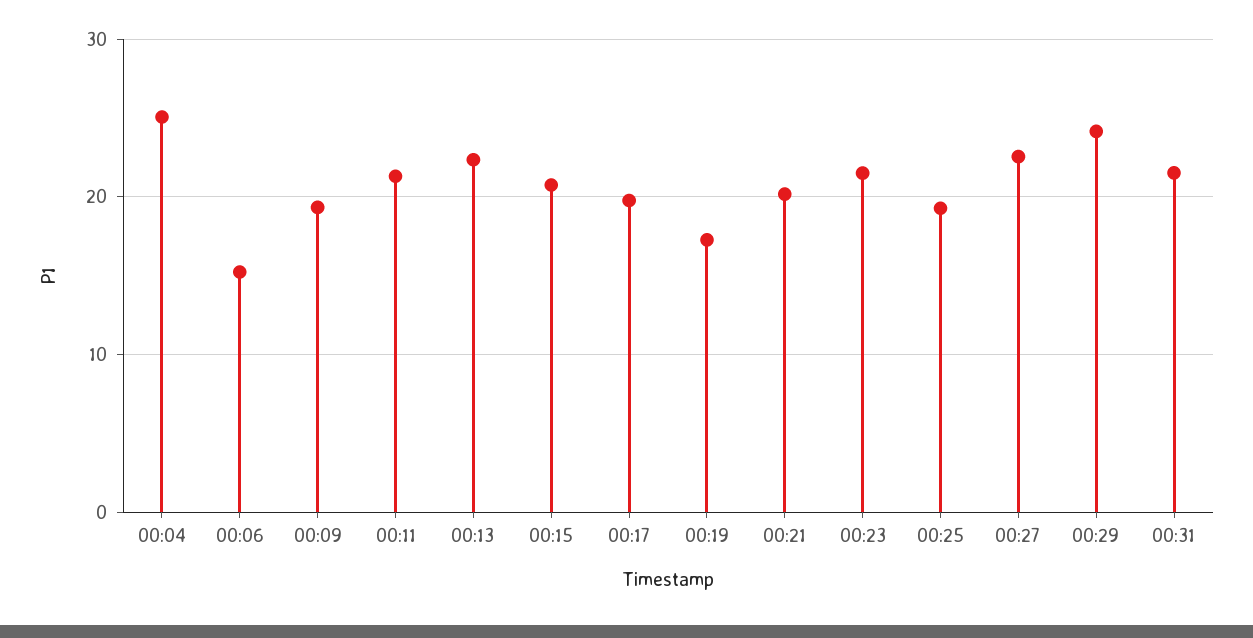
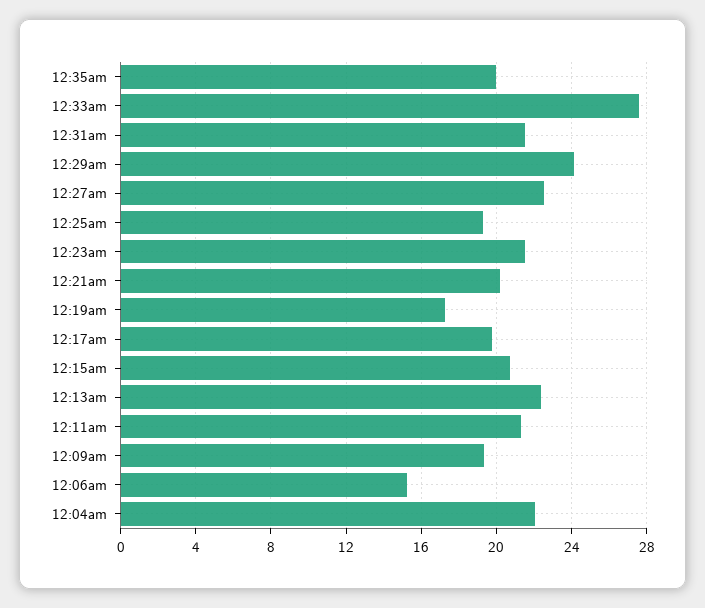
00:04: 25 -> 22
12:35am: none -> 20
12:33am: none -> 27.5

